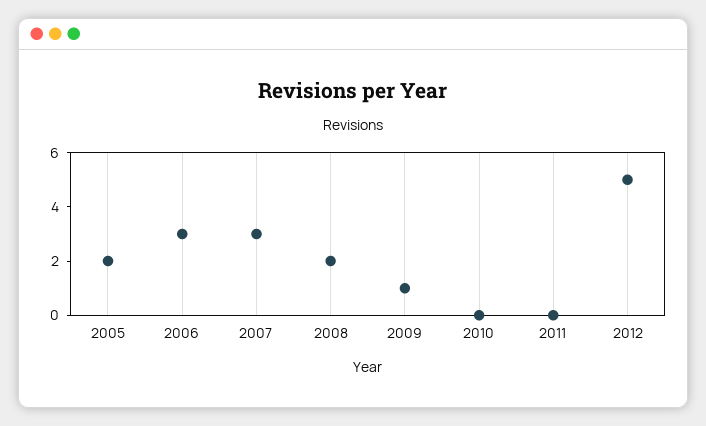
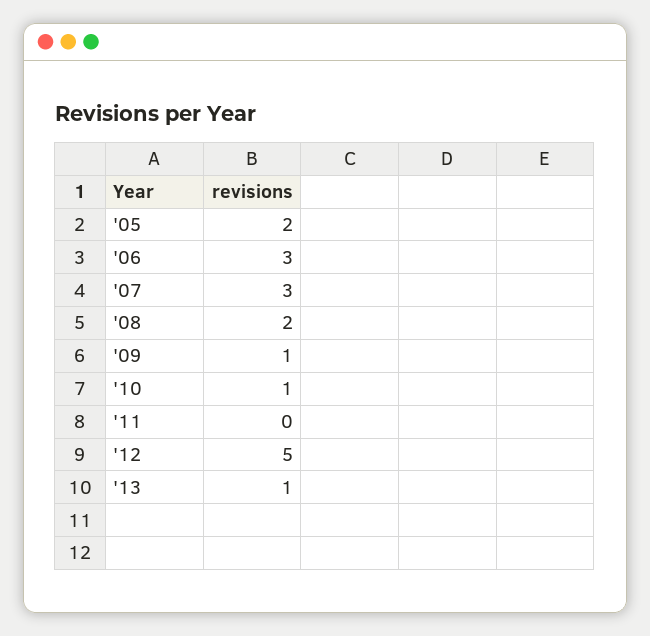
2010: 0 -> 1
'13: none -> 1

